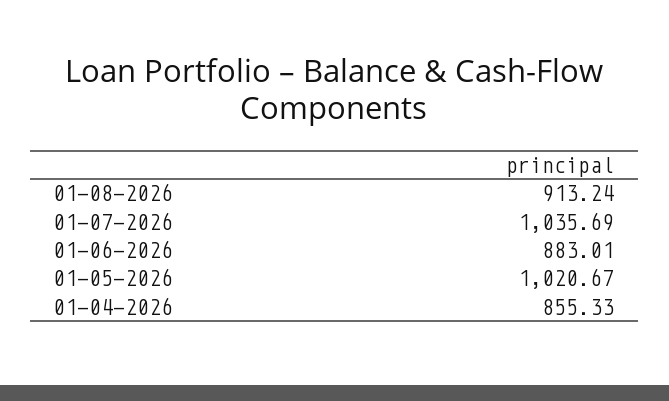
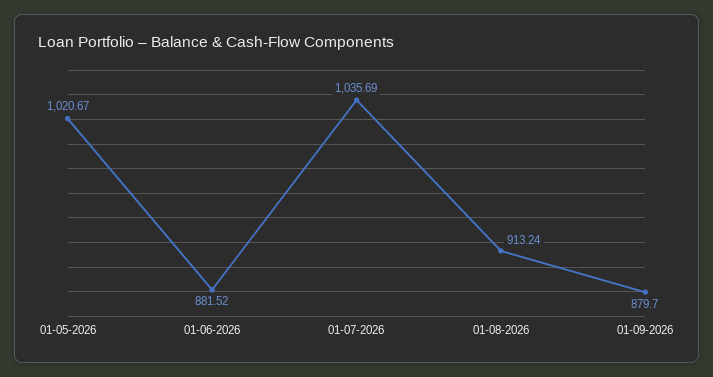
01-06-2026: 883.01 -> 881.52
01-04-2026: 855.33 -> none
01-09-2026: none -> 879.7

